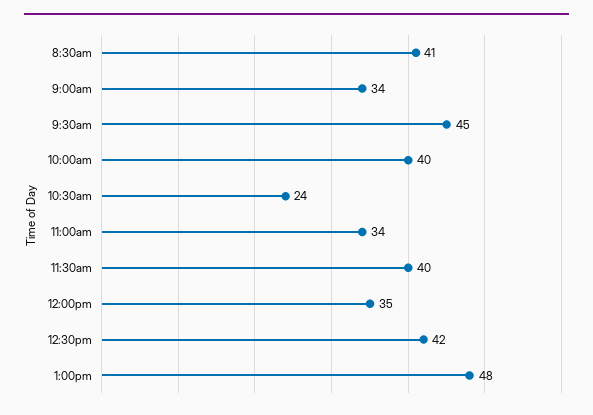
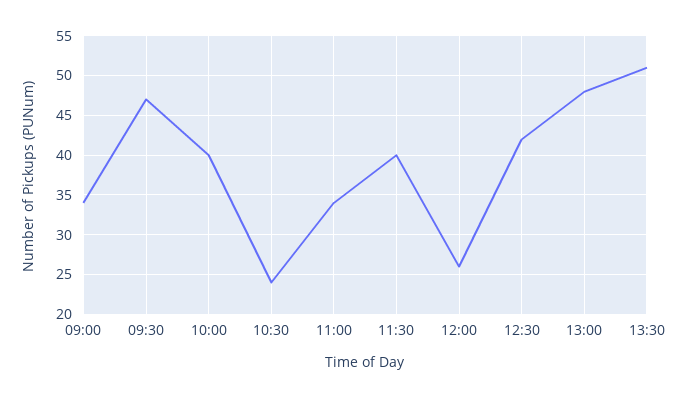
8:30am: 41 -> none
9:30am: 45 -> 47
12:00pm: 35 -> 26
13:30: none -> 51

